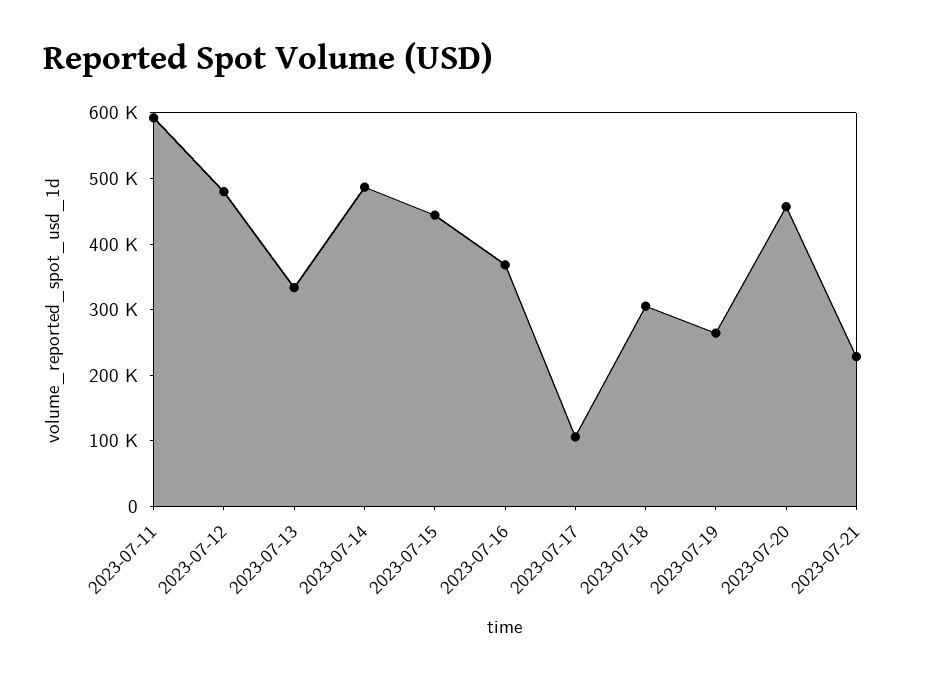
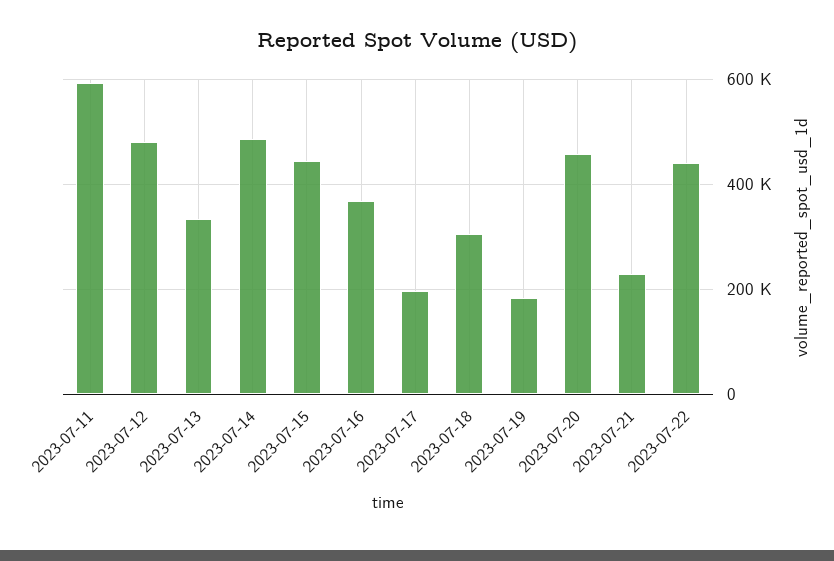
2023-07-17: 100000 -> 200000
2023-07-19: 260000 -> 180000
2023-07-22: none -> 440000

